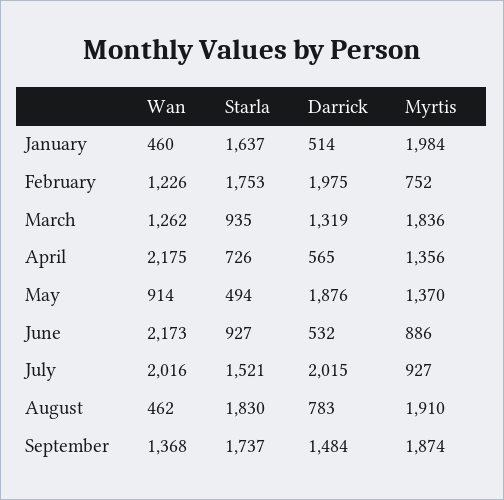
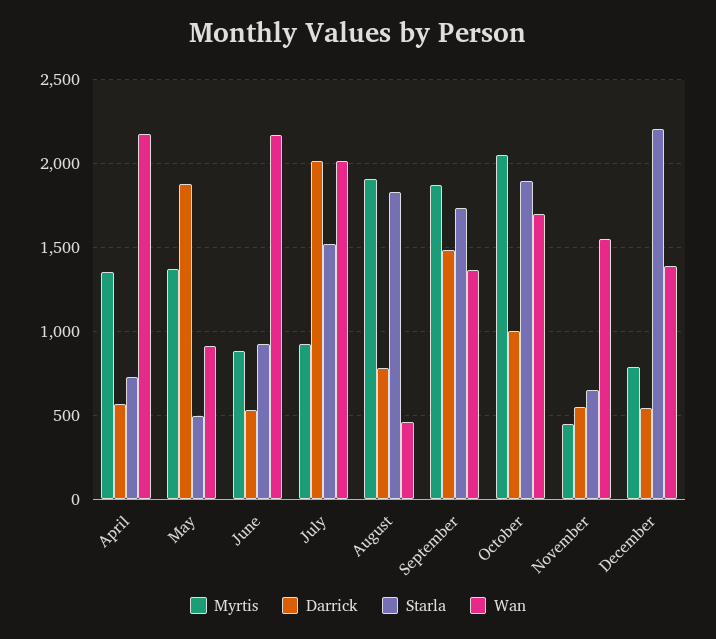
Wan, January: 460 -> none
Starla, January: 1637 -> none
Darrick, January: 514 -> none
Myrtis, January: 1984 -> none
Wan, February: 1226 -> none
Starla, February: 1753 -> none
Darrick, February: 1975 -> none
Myrtis, February: 752 -> none
Wan, March: 1262 -> none
Starla, March: 935 -> none
Darrick, March: 1319 -> none
Myrtis, March: 1836 -> none
Myrtis, October: none -> 2050
Darrick, October: none -> 1000
Starla, October: none -> 1900
Wan, October: none -> 1700
Myrtis, November: none -> 450
Darrick, November: none -> 550
Starla, November: none -> 650
Wan, November: none -> 1550
Myrtis, December: none -> 800
Darrick, December: none -> 550
Starla, December: none -> 2200
Wan, December: none -> 1400

